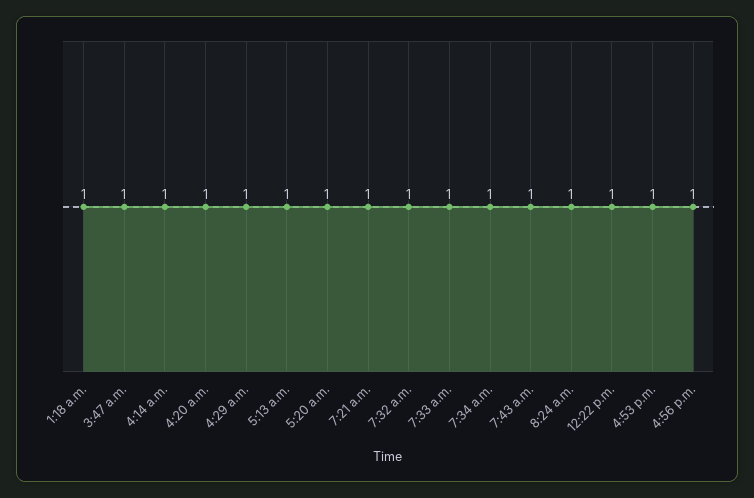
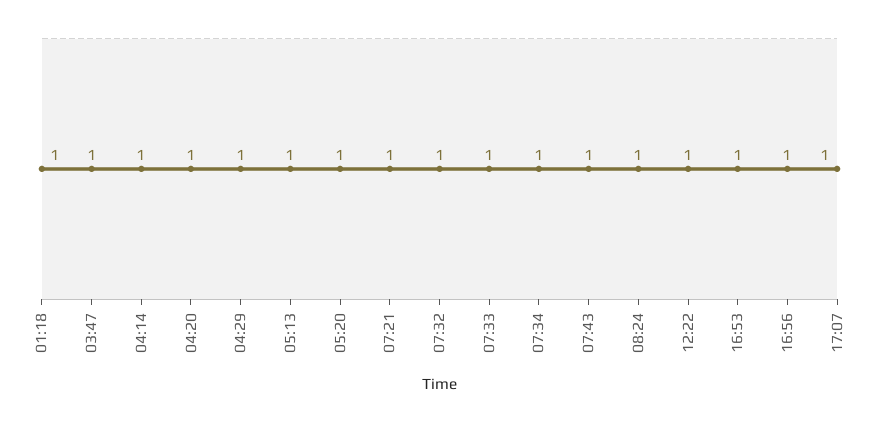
17:07: none -> 1

